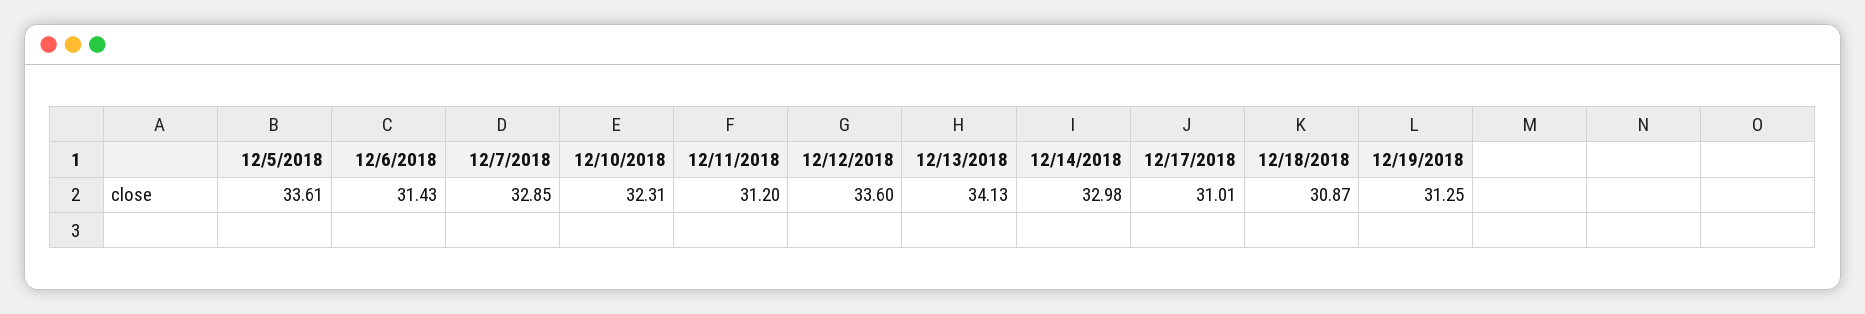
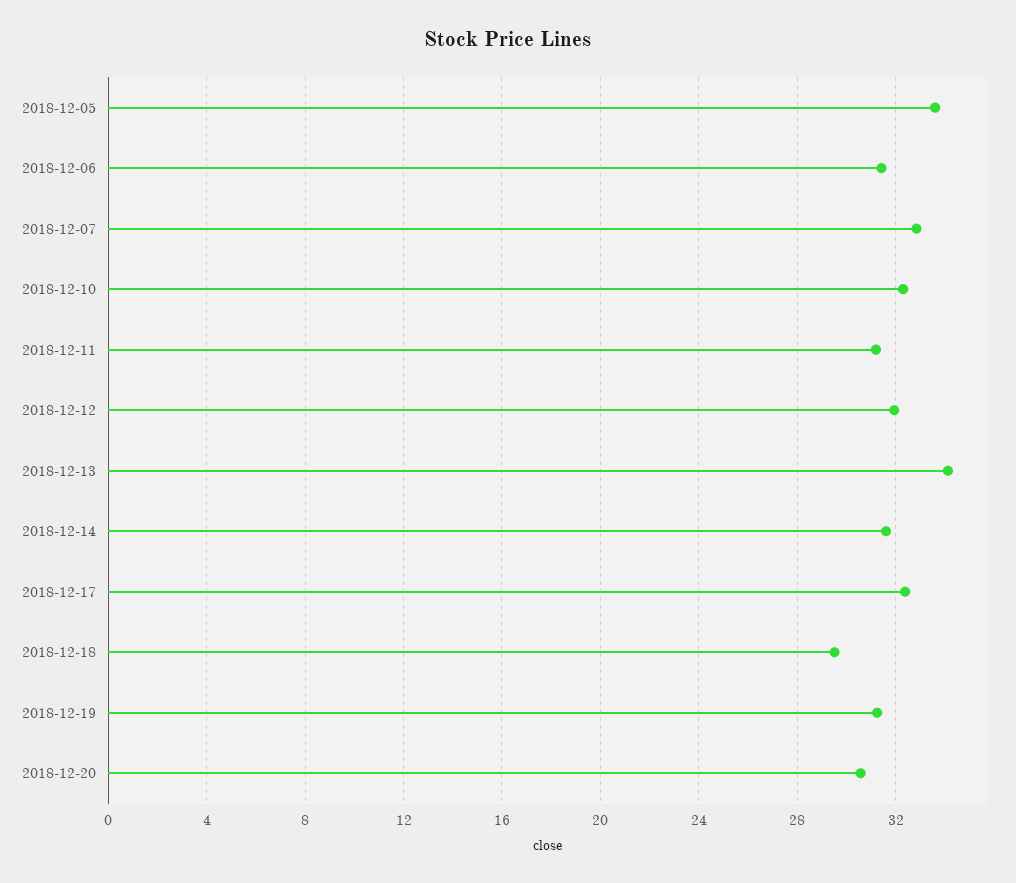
12/12/2018: 33.6 -> 32
12/14/2018: 32.98 -> 31.5
12/17/2018: 31.01 -> 32.5
12/18/2018: 30.87 -> 29.5
2018-12-20: none -> 30.5

